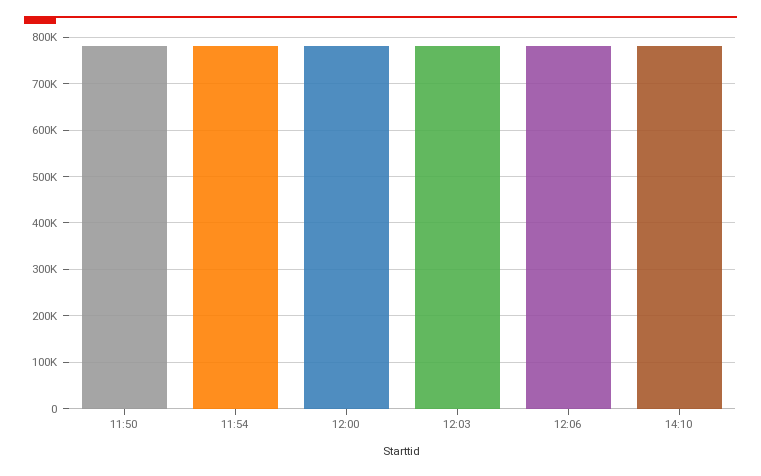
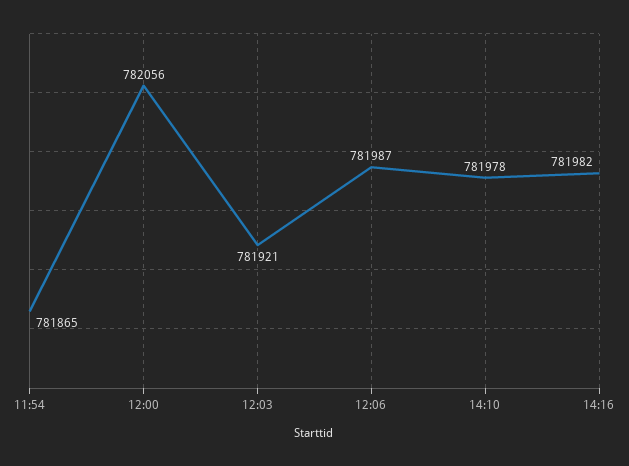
11:50: 780000 -> none
14:16: none -> 781982

